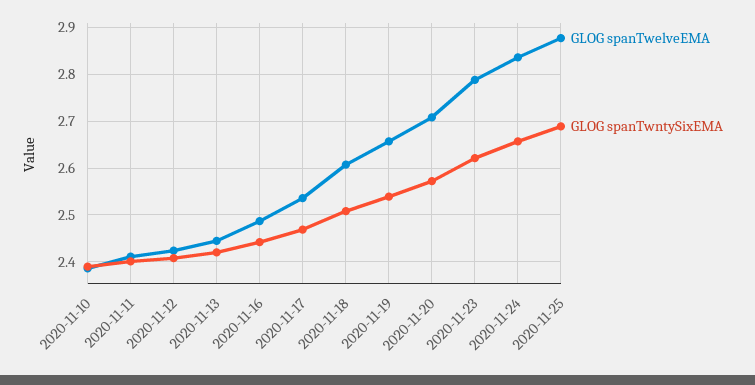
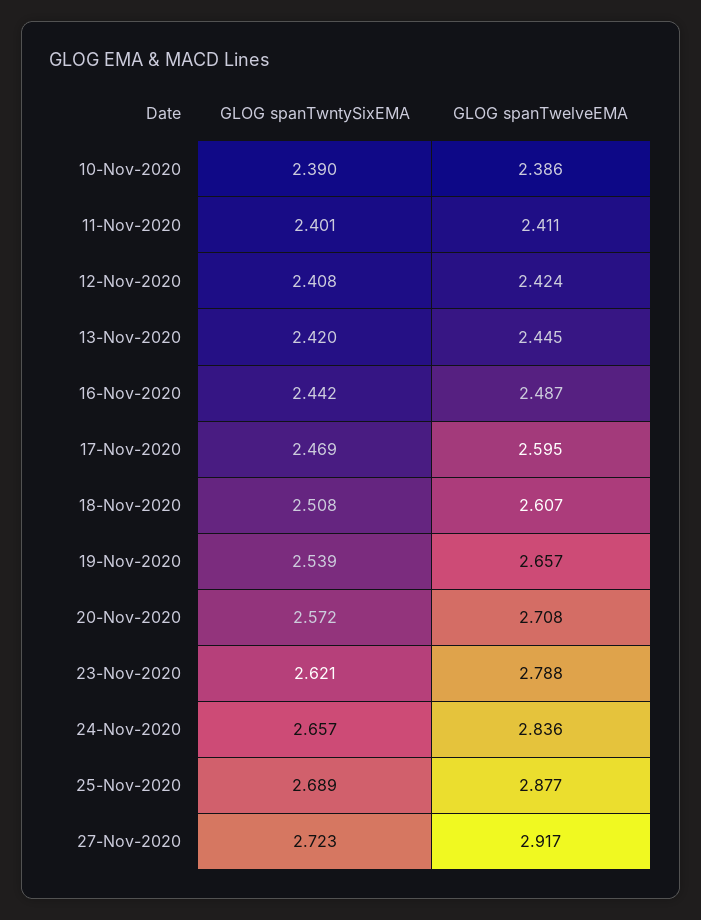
GLOG spanTwelveEMA, 2020-11-17: 2.54 -> 2.595
GLOG spanTwntySixEMA, 27-Nov-2020: none -> 2.723
GLOG spanTwelveEMA, 27-Nov-2020: none -> 2.917

